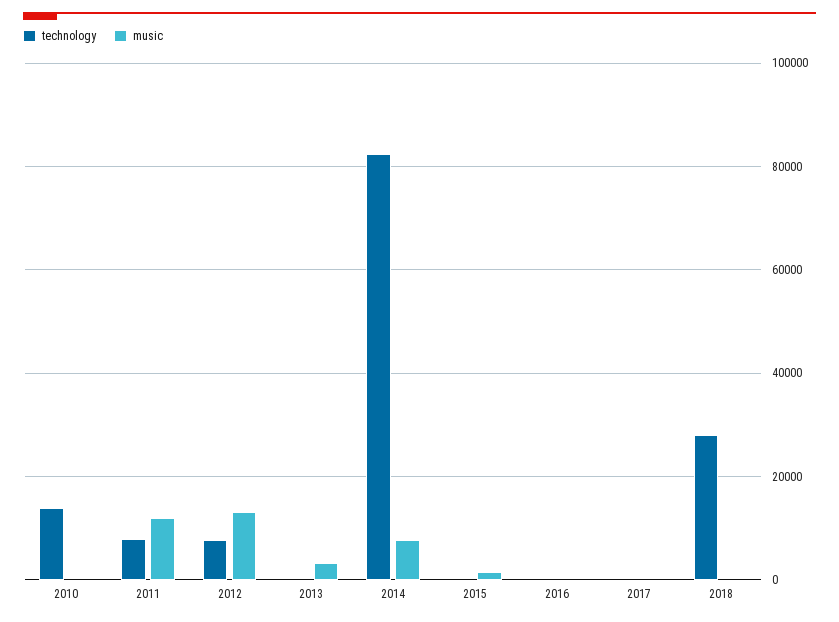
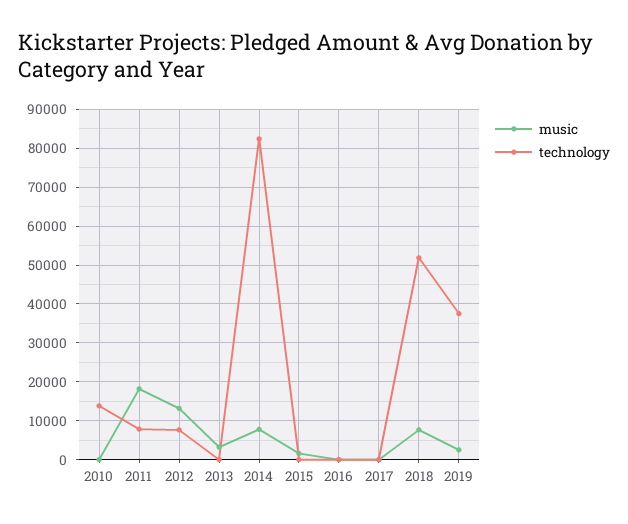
music, 2011: 12000 -> 18000
technology, 2018: 28000 -> 52000
music, 2018: 0 -> 8000
music, 2019: none -> 2000
technology, 2019: none -> 38000

